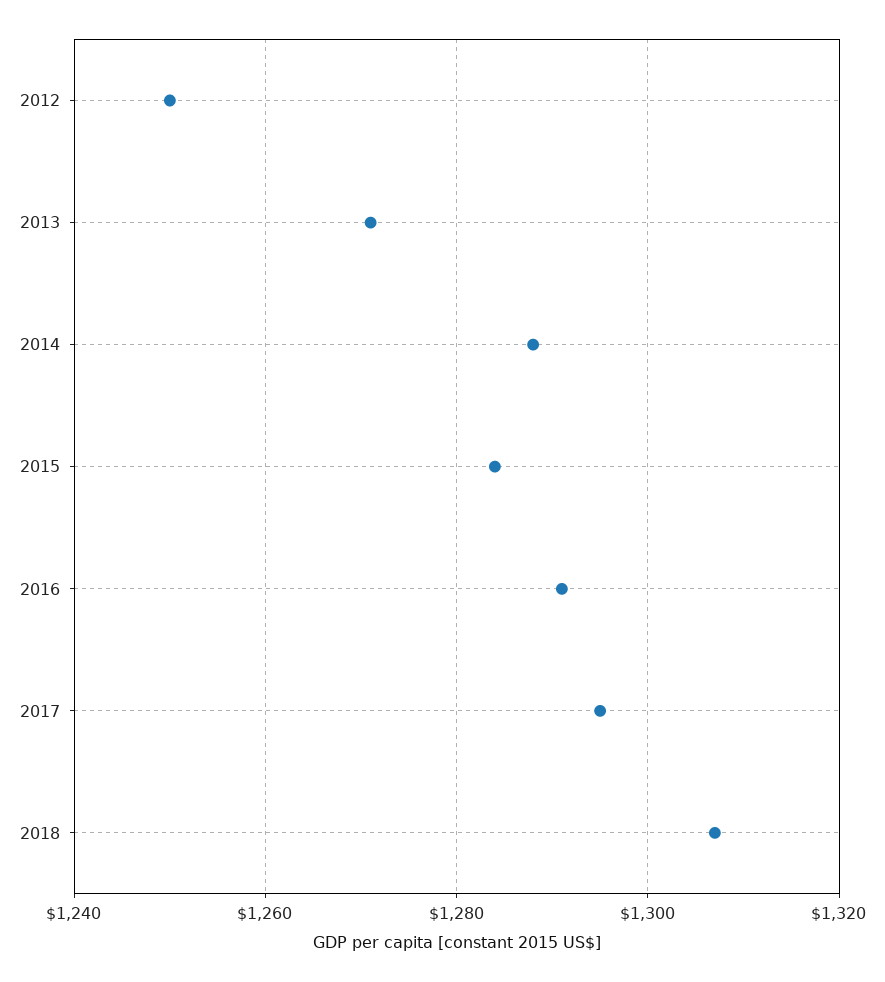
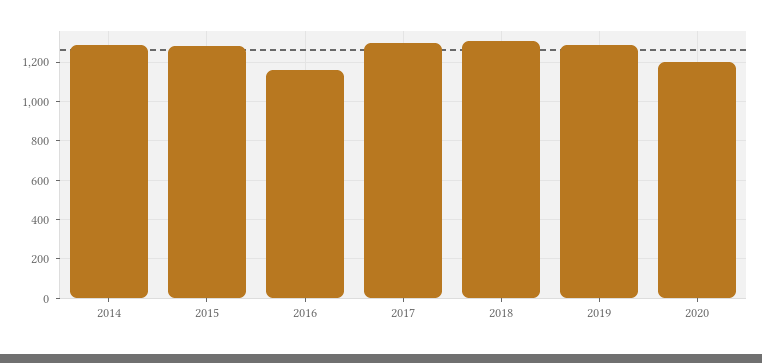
2012: 1250 -> none
2013: 1270 -> none
2016: 1290 -> 1150
2019: none -> 1300
2020: none -> 1200

